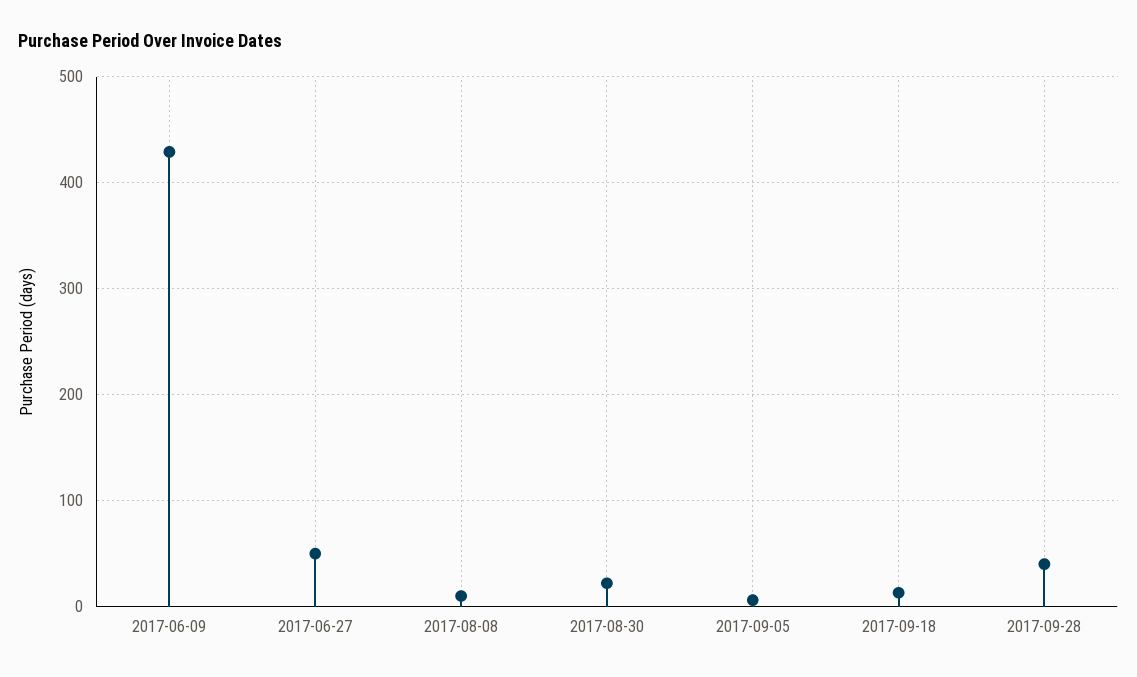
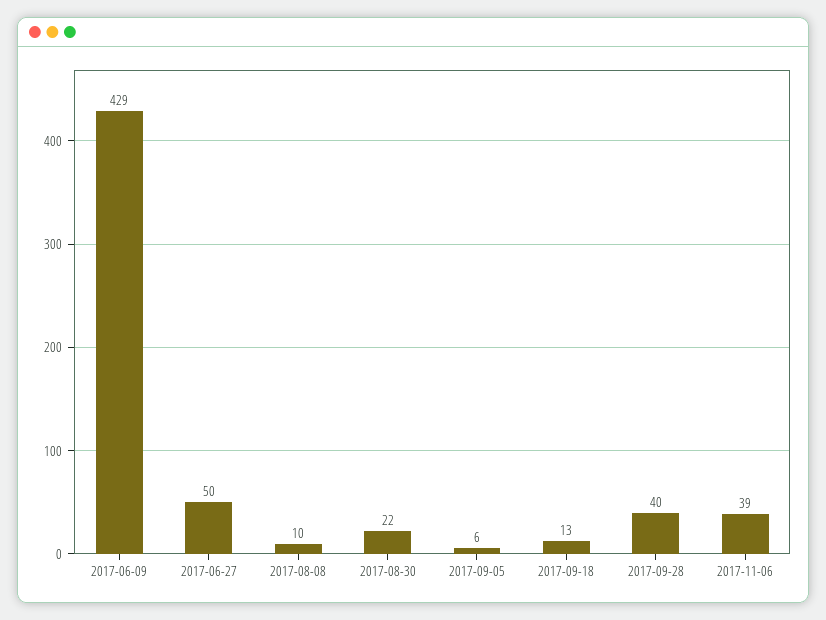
2017-11-06: none -> 39

